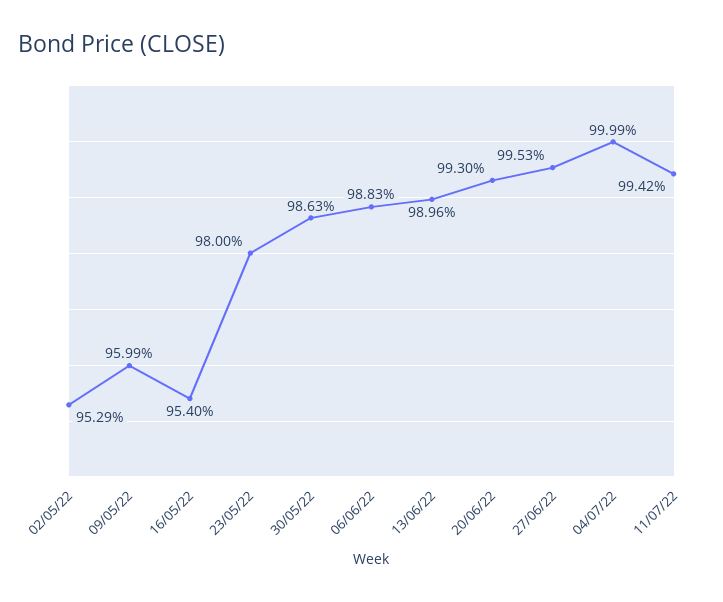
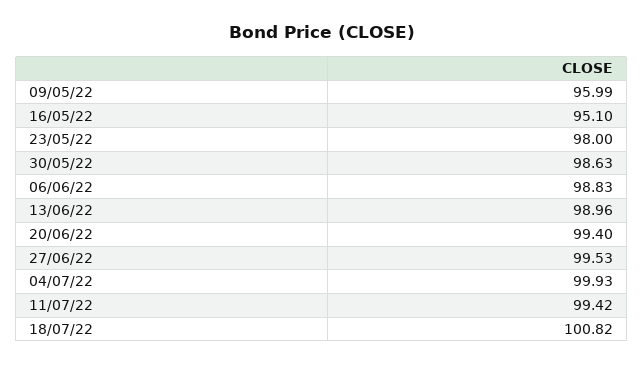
02/05/22: 95.29 -> none
16/05/22: 95.4 -> 95.1
20/06/22: 99.3 -> 99.4
04/07/22: 99.99 -> 99.93
18/07/22: none -> 100.82

